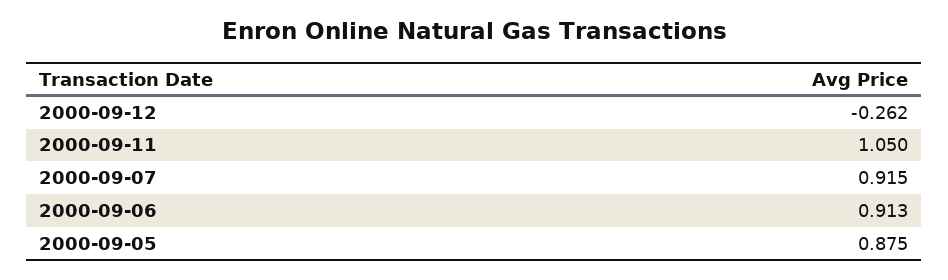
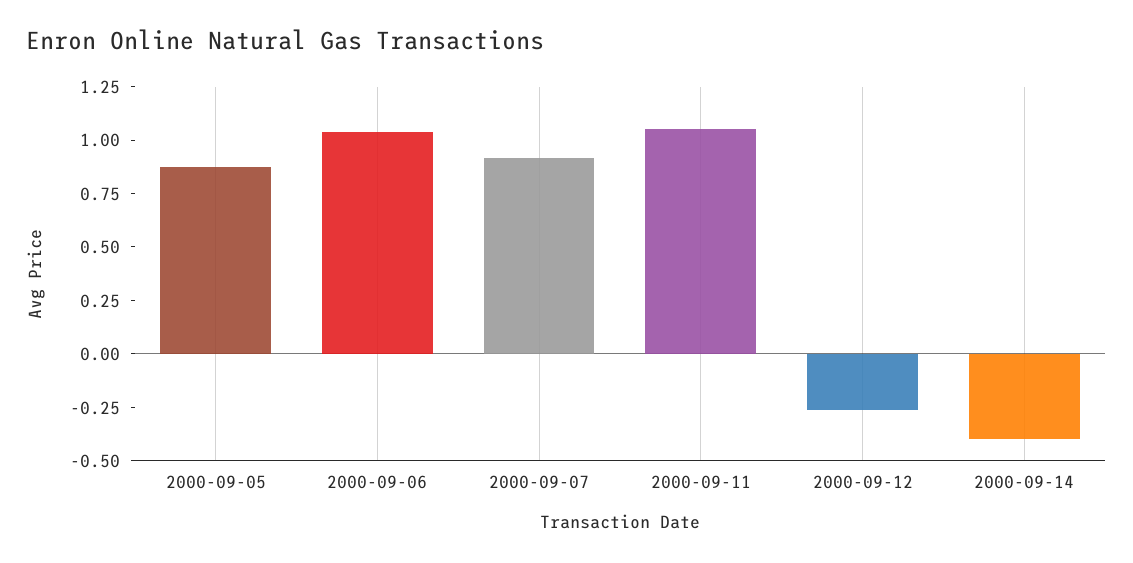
2000-09-06: 0.913 -> 1.05
2000-09-14: none -> -0.4

